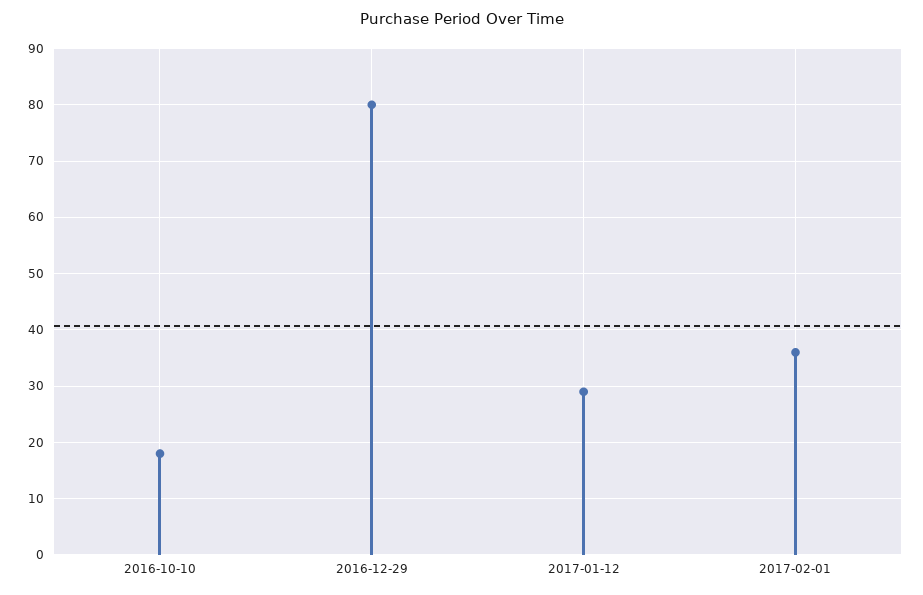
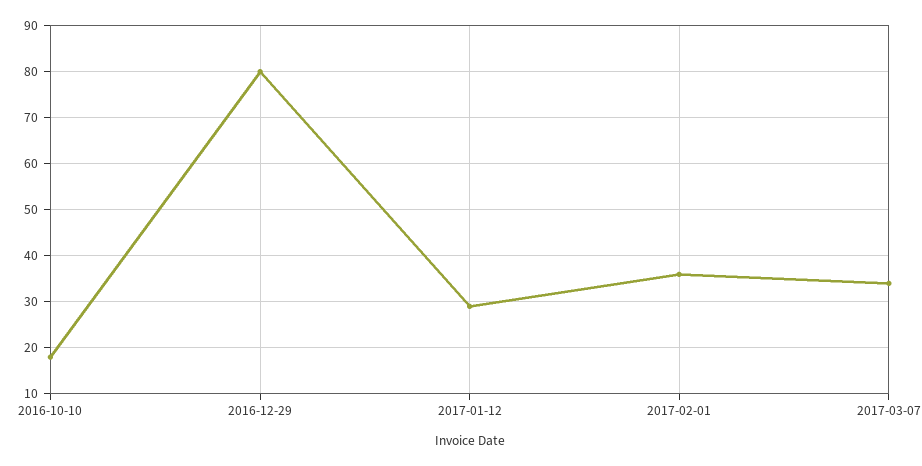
2017-03-07: none -> 35

